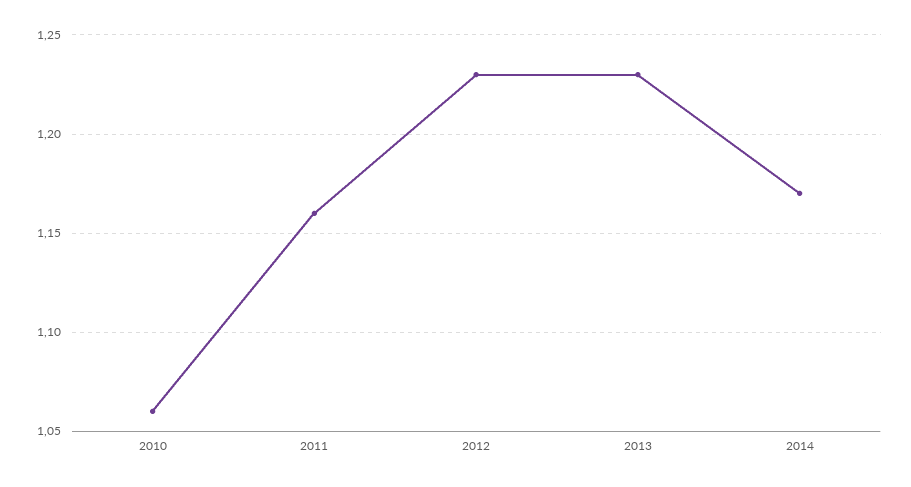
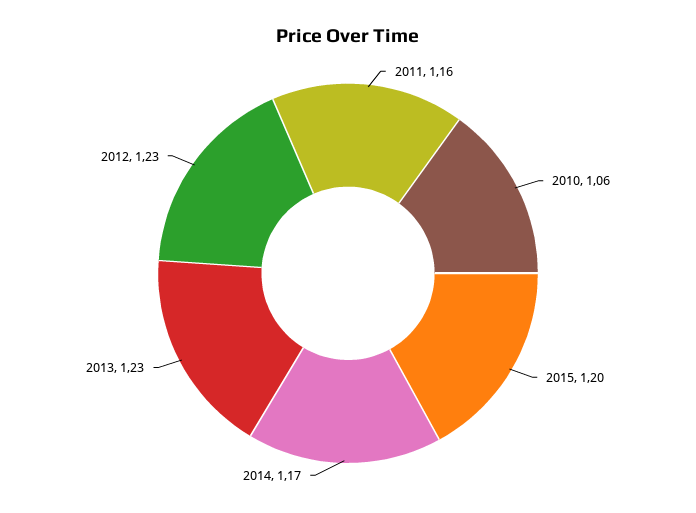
2015: none -> 1.2

